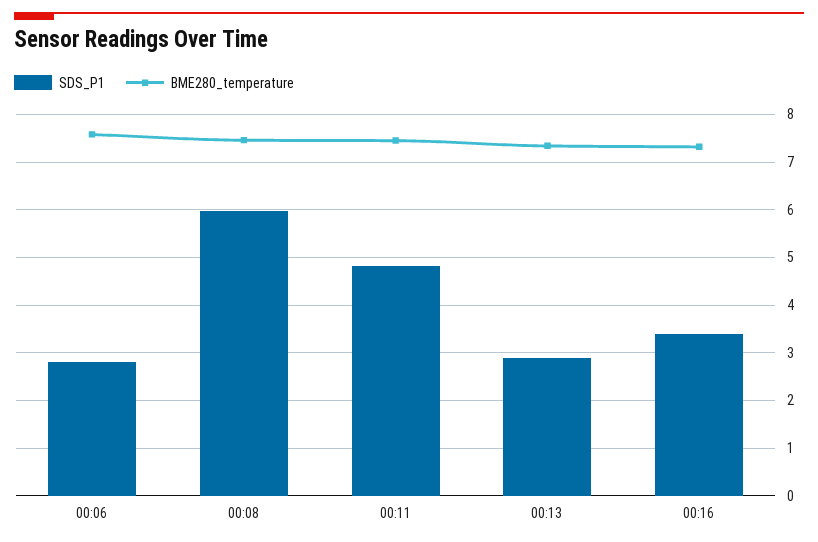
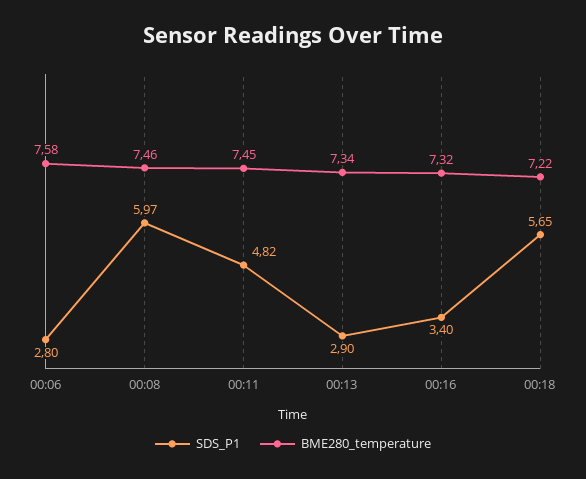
SDS_P1, 00:18: none -> 5.65
BME280_temperature, 00:18: none -> 7.22

